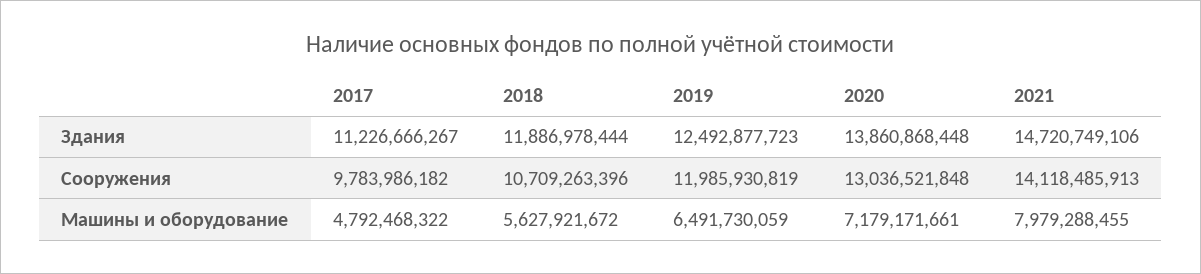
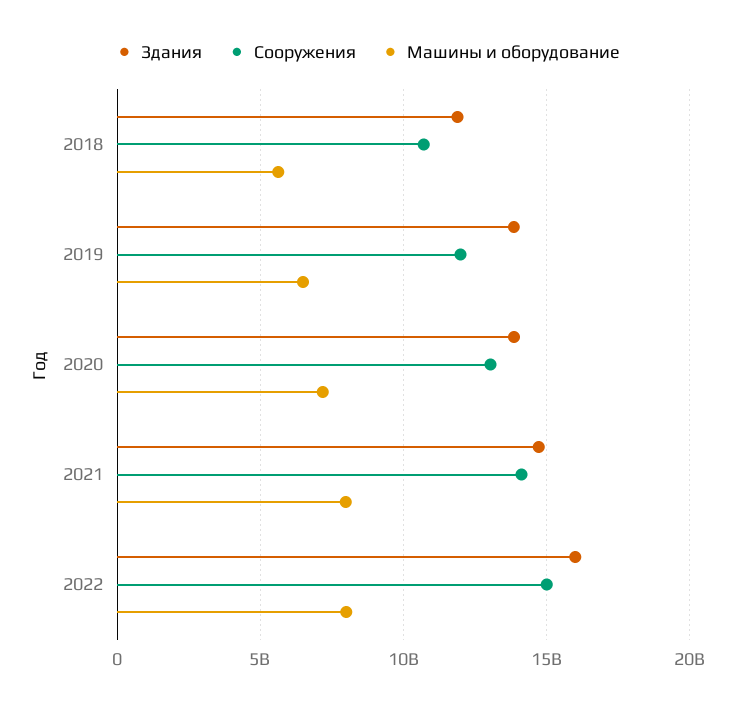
Здания, 2017: 11226666267 -> none
Здания, 2019: 12492877723 -> 14000000000
Сооружения, 2017: 9783986182 -> none
Машины и оборудование, 2017: 4792468322 -> none
Здания, 2022: none -> 16000000000
Сооружения, 2022: none -> 15000000000
Машины и оборудование, 2022: none -> 8000000000

